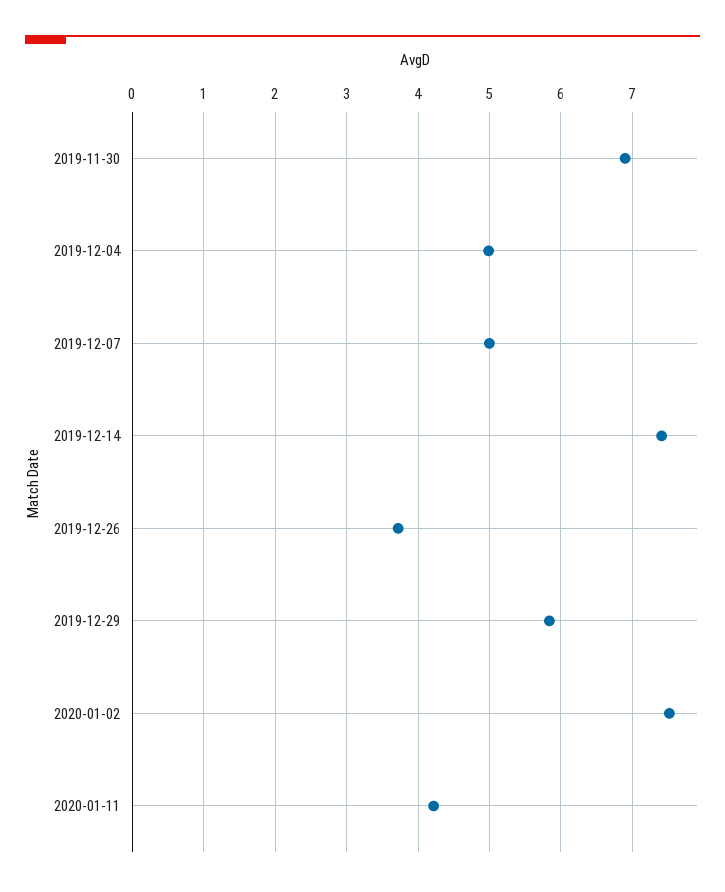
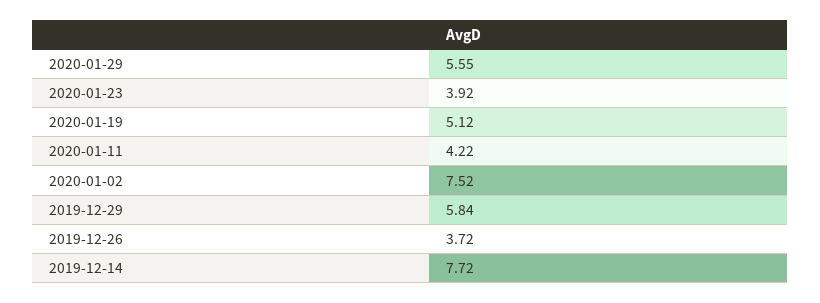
2019-11-30: 6.9 -> none
2019-12-04: 5 -> none
2019-12-07: 5 -> none
2019-12-14: 7.4 -> 7.72
2020-01-29: none -> 5.55
2020-01-23: none -> 3.92
2020-01-19: none -> 5.12

